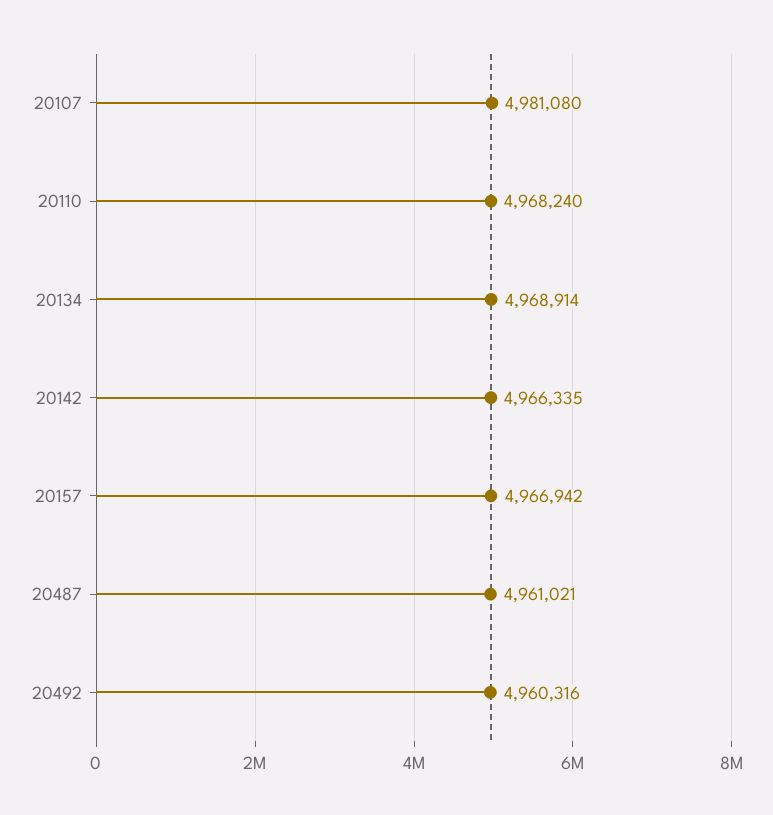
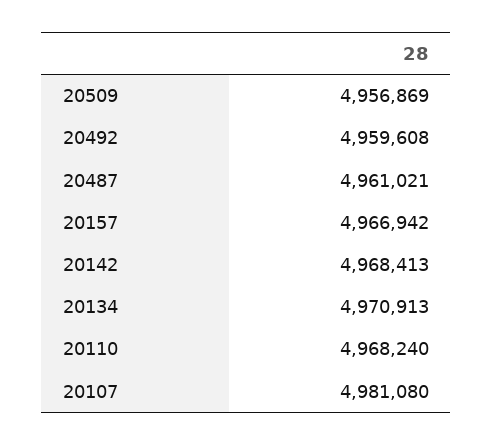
20134: 4968914 -> 4970913
20142: 4966335 -> 4968413
20492: 4960316 -> 4959608
20509: none -> 4956869

